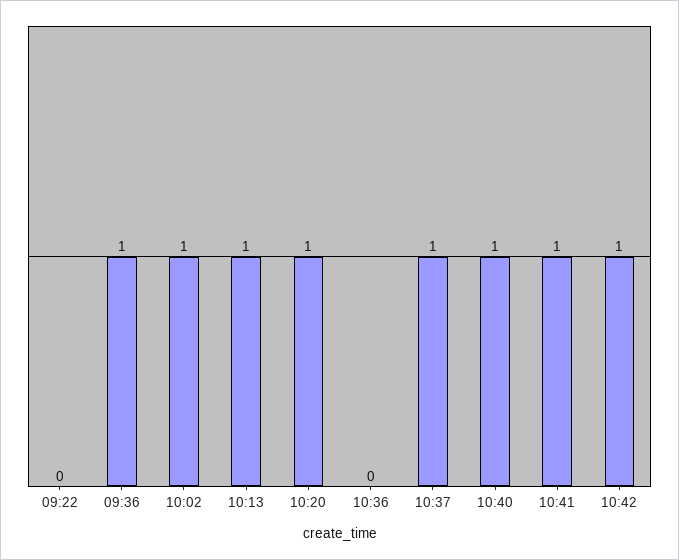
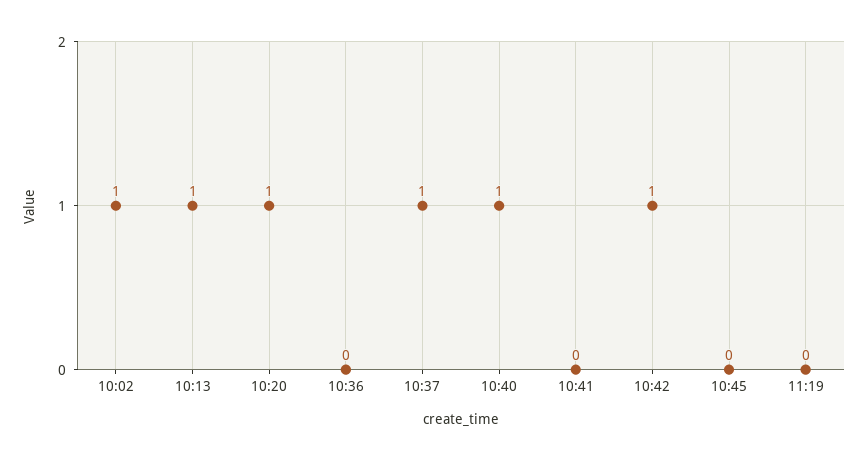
09:22: 0 -> none
09:36: 1 -> none
10:41: 1 -> 0
10:45: none -> 0
11:19: none -> 0

